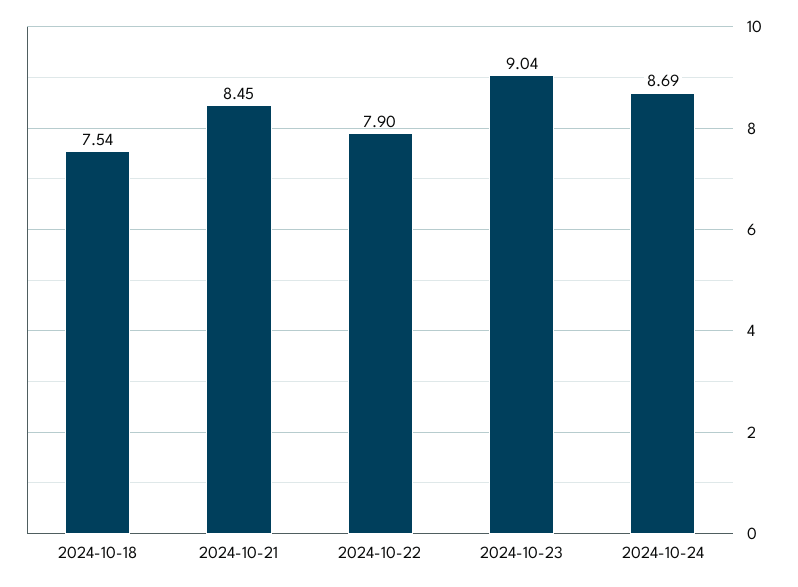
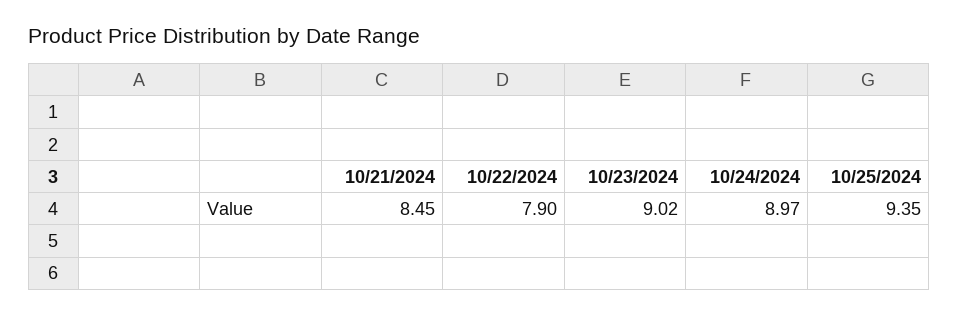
2024-10-18: 7.54 -> none
2024-10-23: 9.04 -> 9.02
2024-10-24: 8.69 -> 8.97
10/25/2024: none -> 9.35

